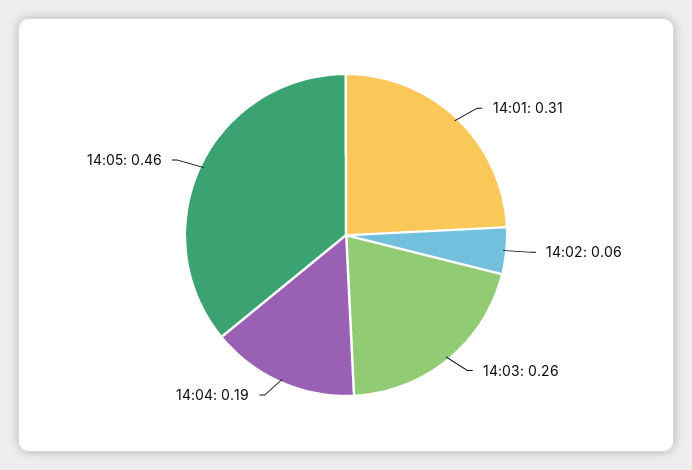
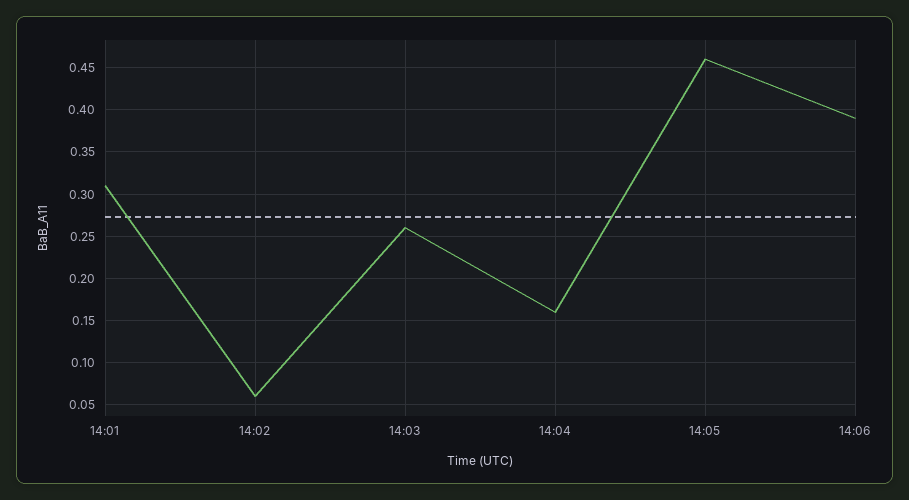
14:04: 0.19 -> 0.16
14:06: none -> 0.39

